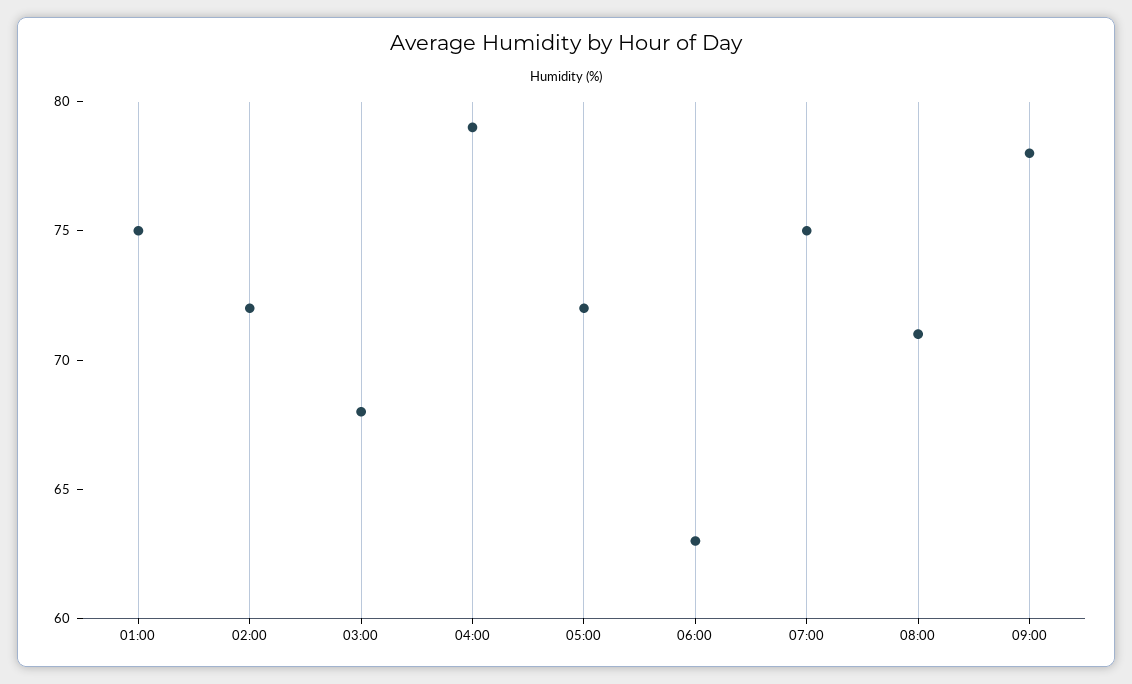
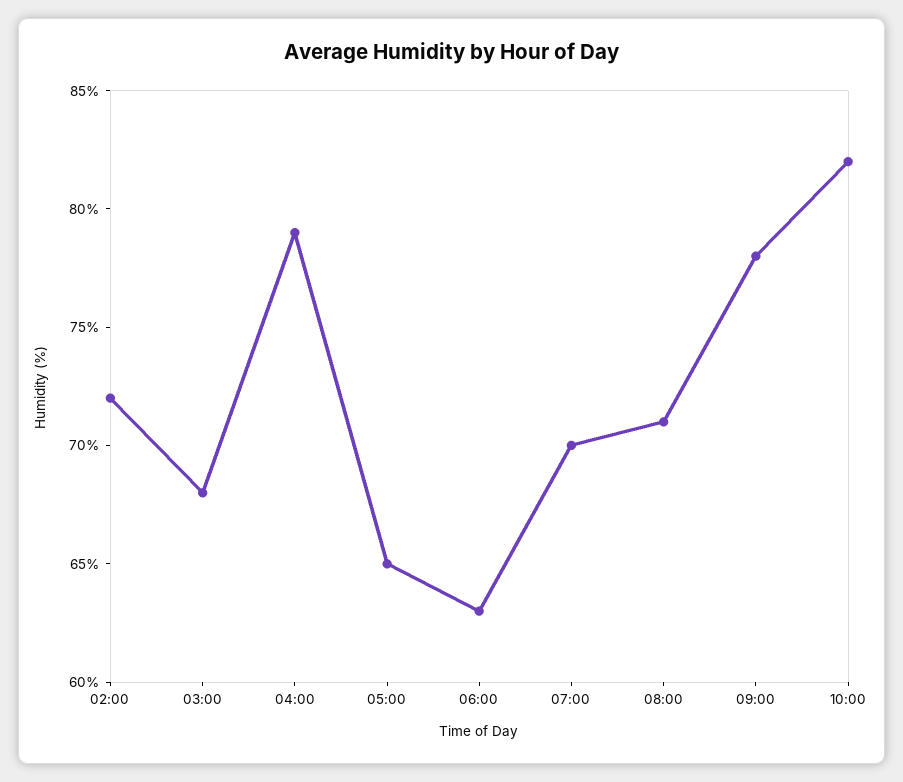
01:00: 75 -> none
05:00: 72 -> 65
07:00: 75 -> 70
10:00: none -> 82

